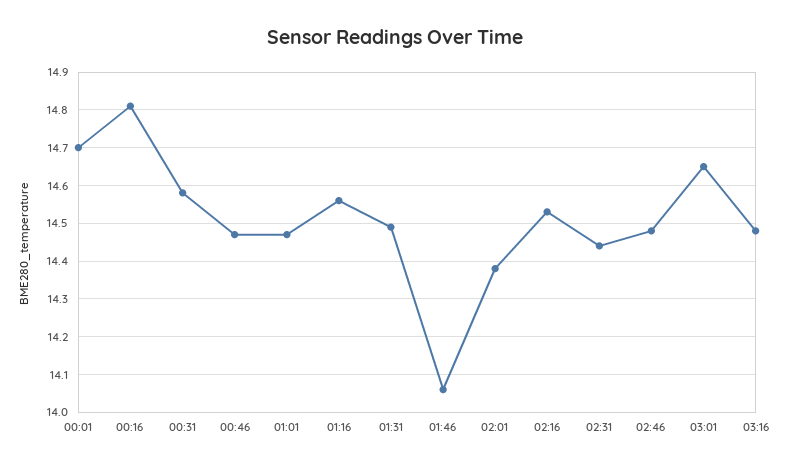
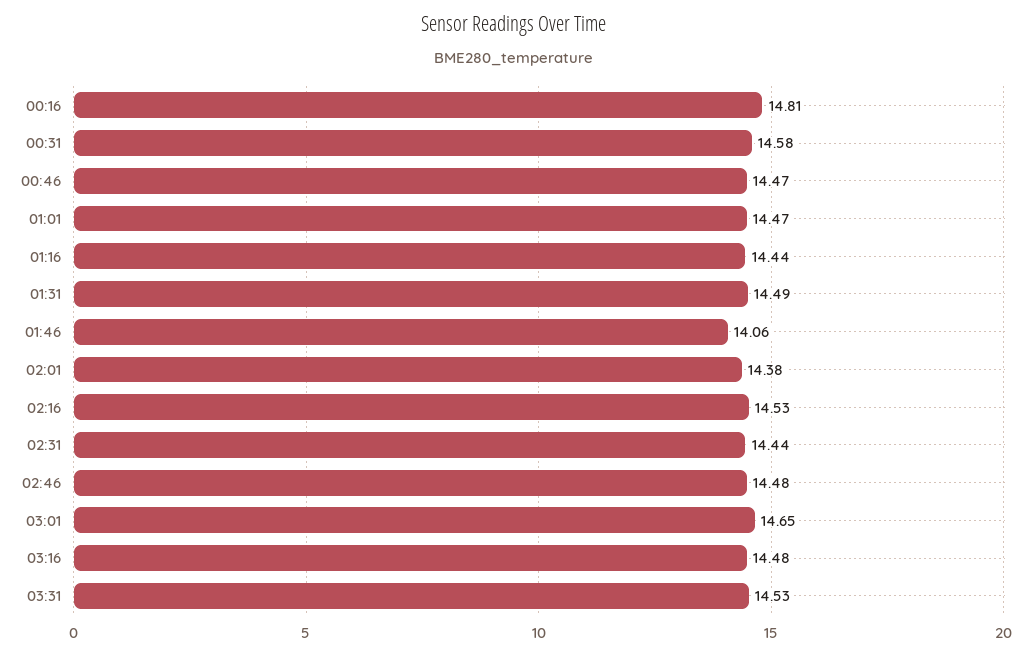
00:01: 14.7 -> none
01:16: 14.55 -> 14.44
03:31: none -> 14.53

